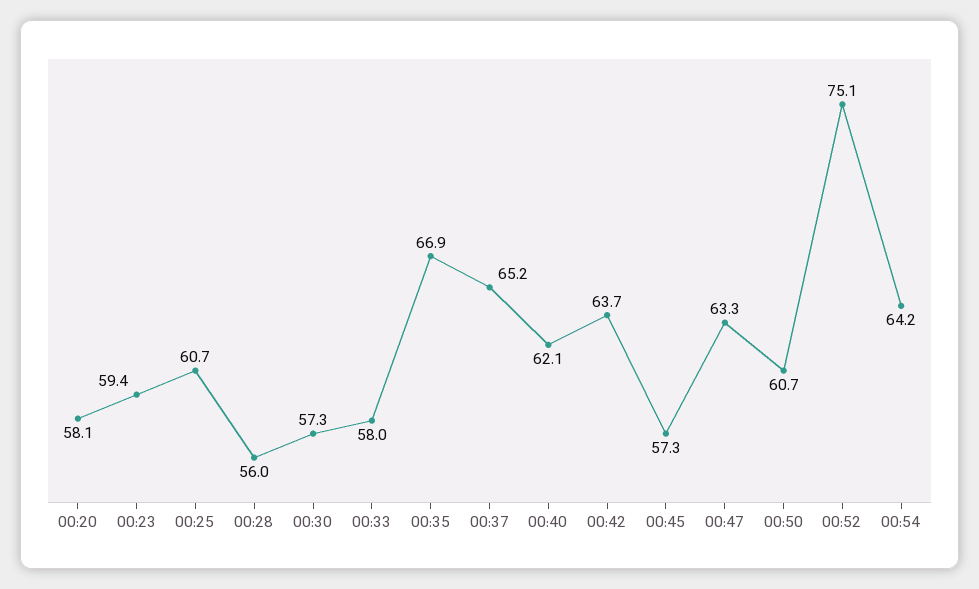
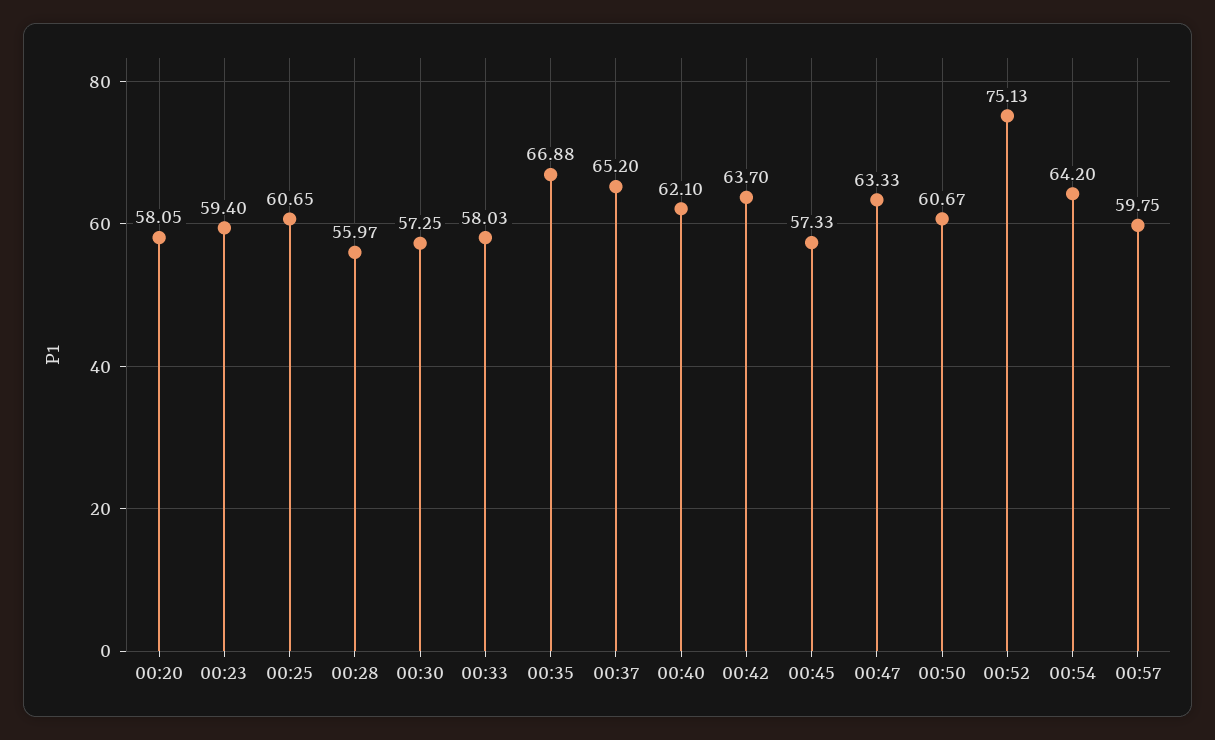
00:57: none -> 59.75

